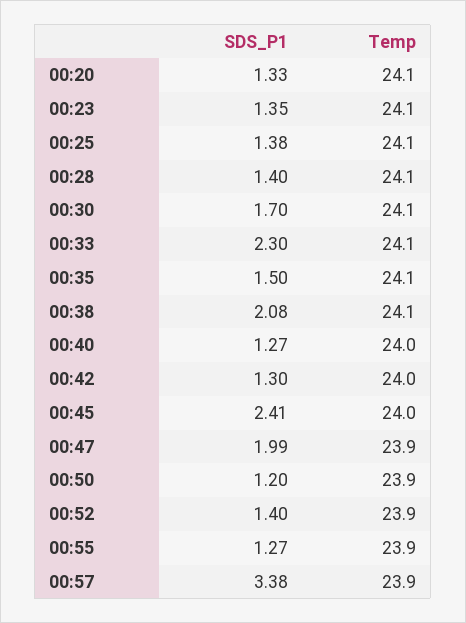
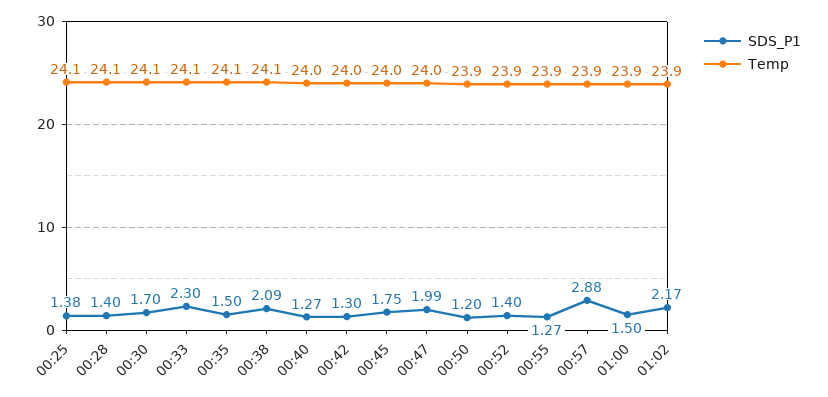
SDS_P1, 00:20: 1.33 -> none
Temp, 00:20: 24.1 -> none
SDS_P1, 00:23: 1.35 -> none
Temp, 00:23: 24.1 -> none
SDS_P1, 00:38: 2.08 -> 2.09
SDS_P1, 00:45: 2.41 -> 1.75
Temp, 00:47: 23.9 -> 24
SDS_P1, 00:57: 3.38 -> 2.88
SDS_P1, 01:00: none -> 1.5
Temp, 01:00: none -> 23.9
SDS_P1, 01:02: none -> 2.17
Temp, 01:02: none -> 23.9

